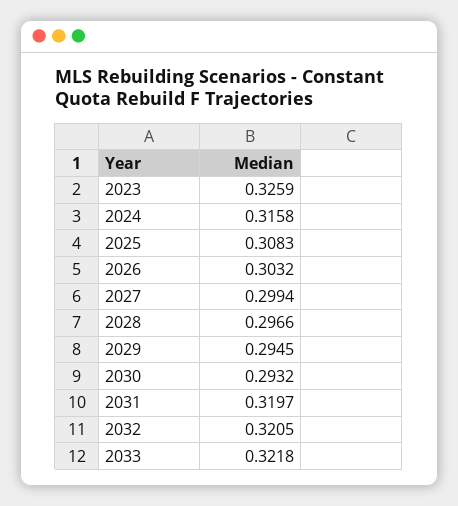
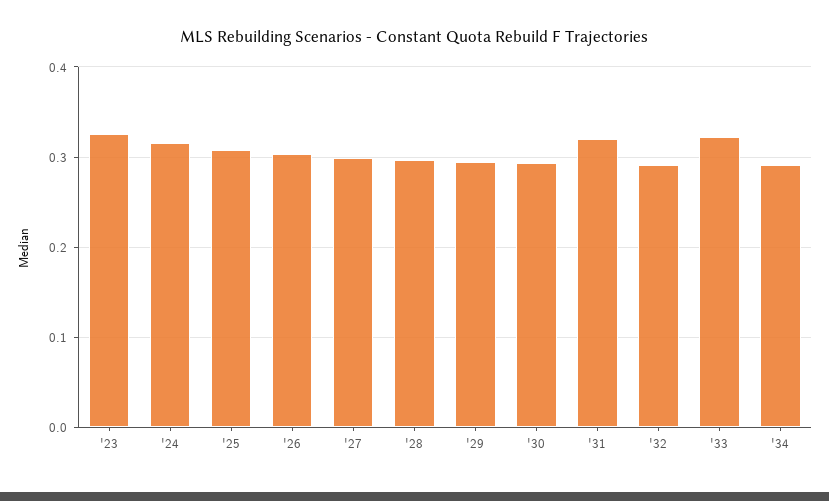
2032: 0.3205 -> 0.29
'34: none -> 0.29

